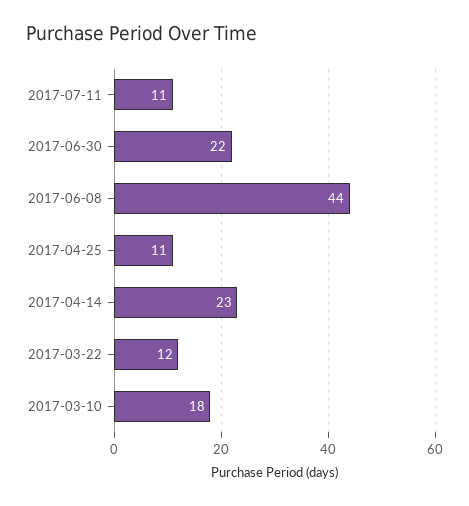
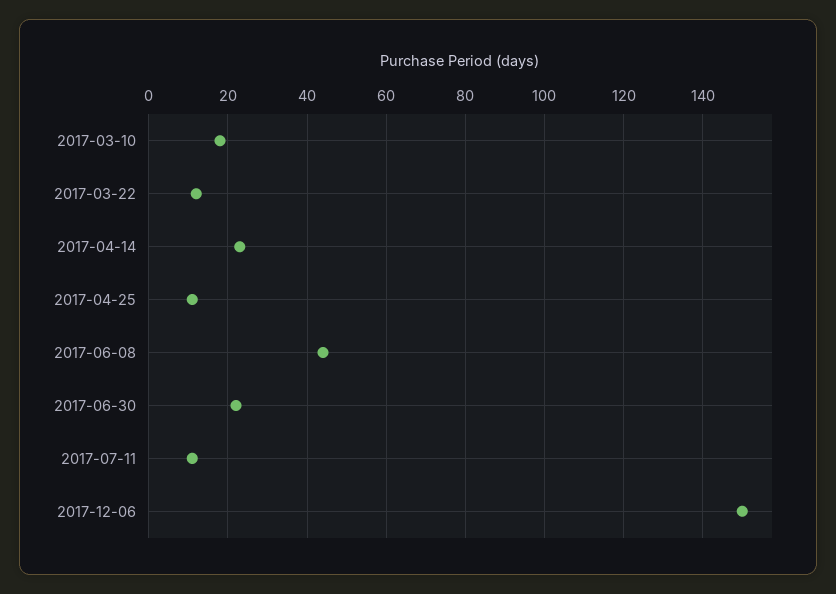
2017-12-06: none -> 150

